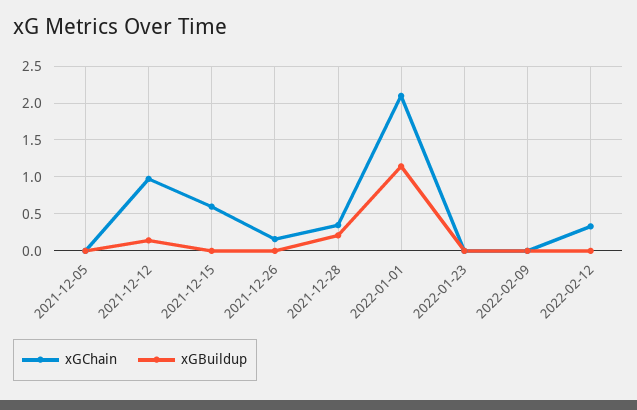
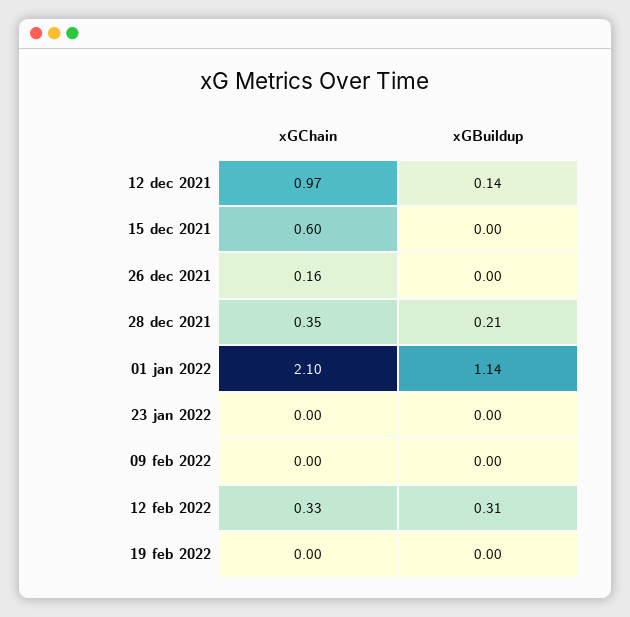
xGChain, 2021-12-05: 0 -> none
xGBuildup, 2021-12-05: 0 -> none
xGBuildup, 2022-02-12: 0 -> 0.31
xGChain, 19 feb 2022: none -> 0
xGBuildup, 19 feb 2022: none -> 0

